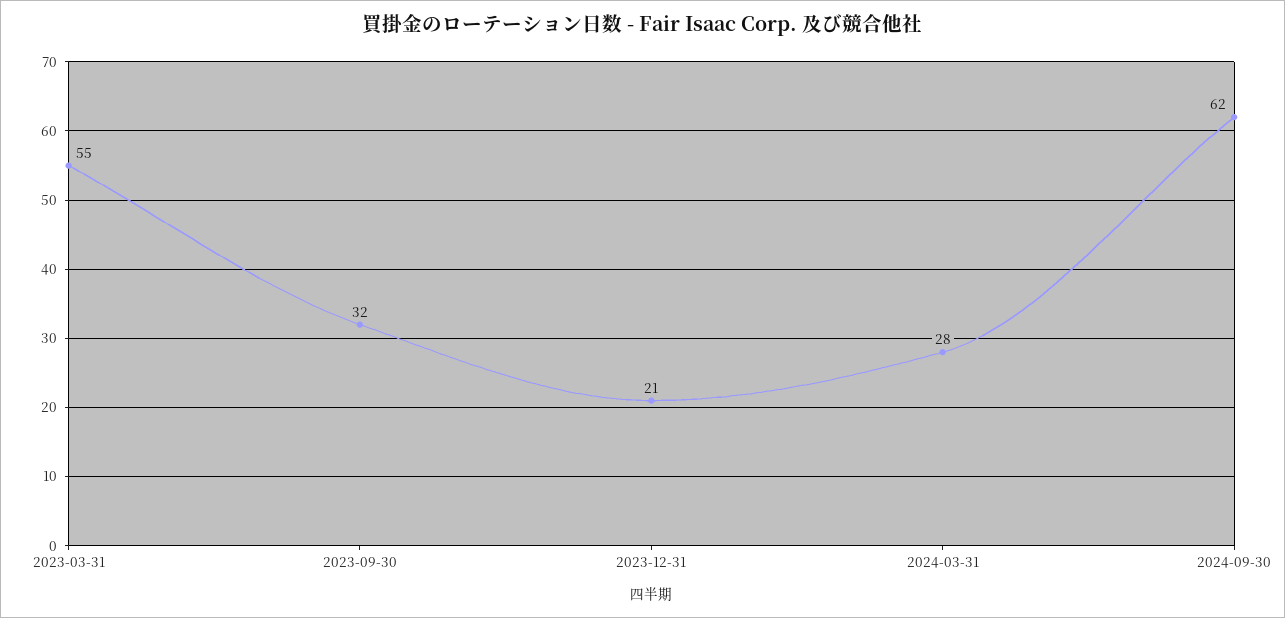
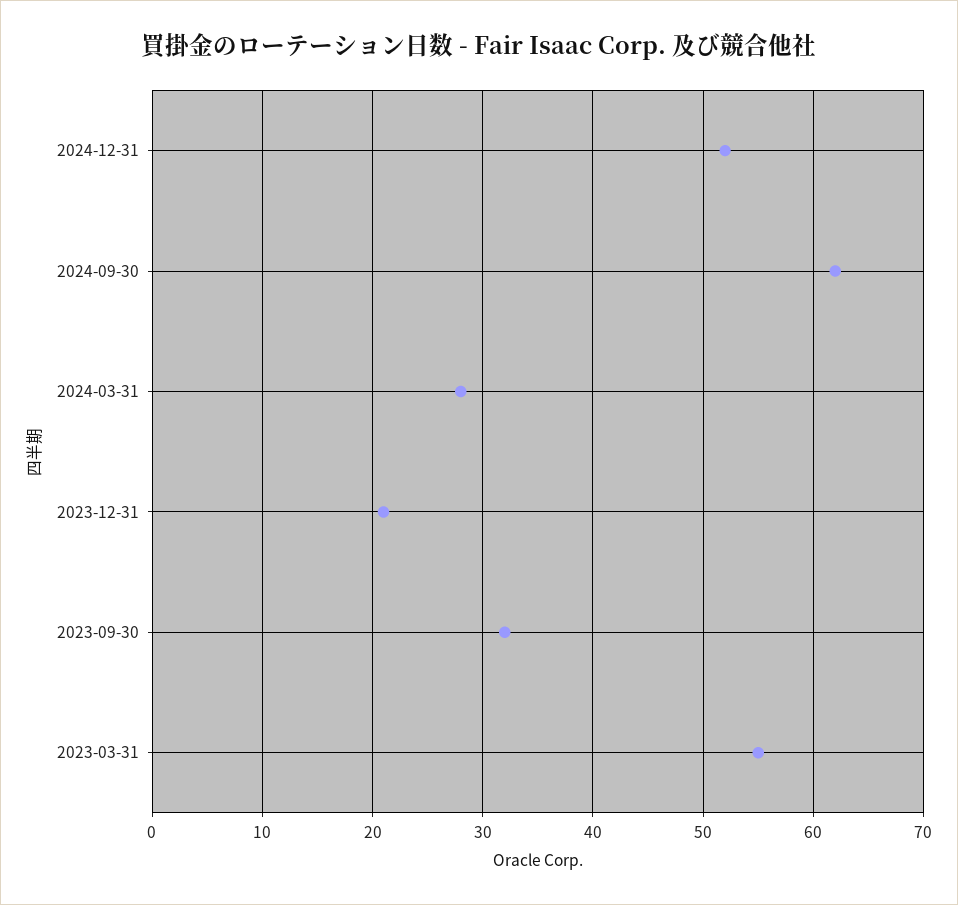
2024-12-31: none -> 52

